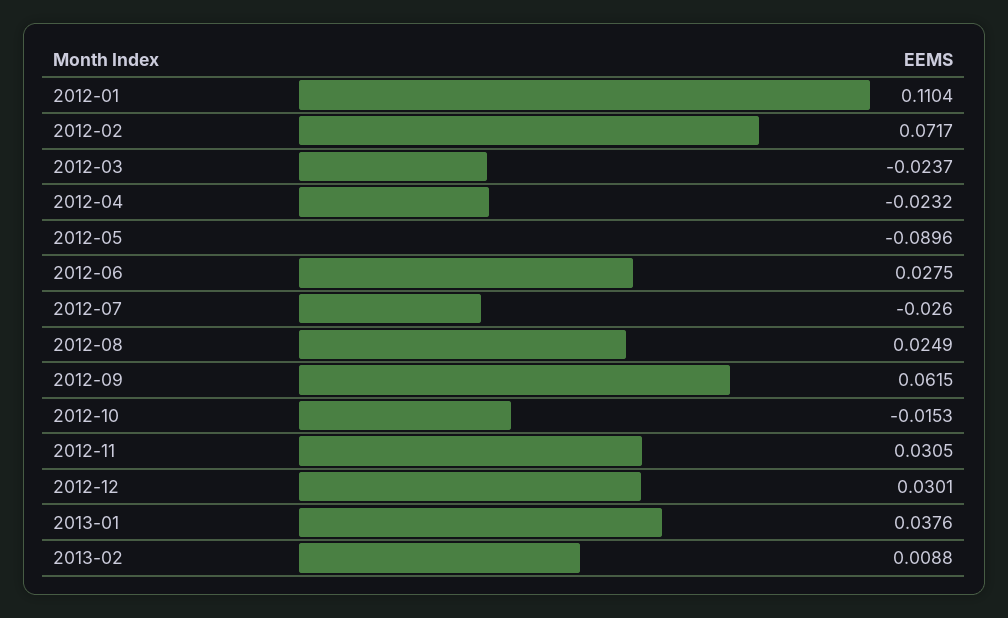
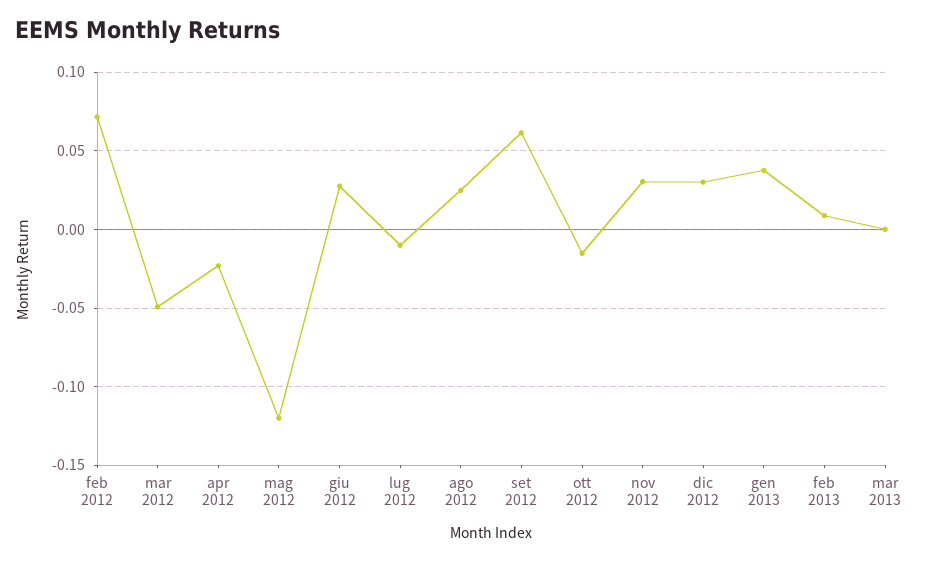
2012-01: 0.1104 -> none
2012-03: -0.0237 -> -0.05
2012-05: -0.0896 -> -0.12
2012-07: -0.026 -> -0.01
mar 2013: none -> 0

